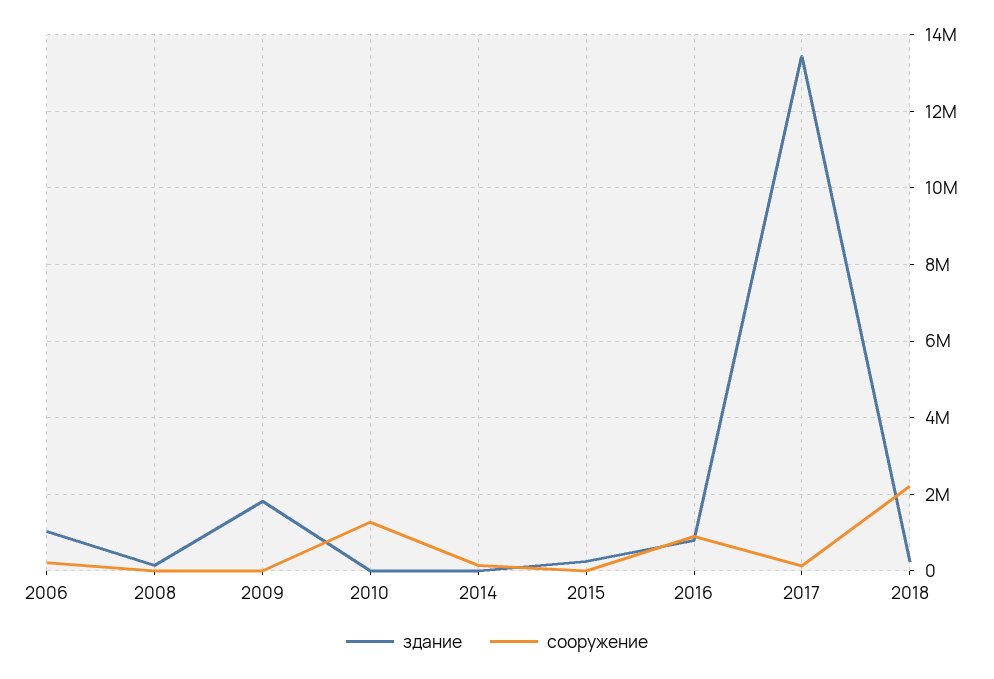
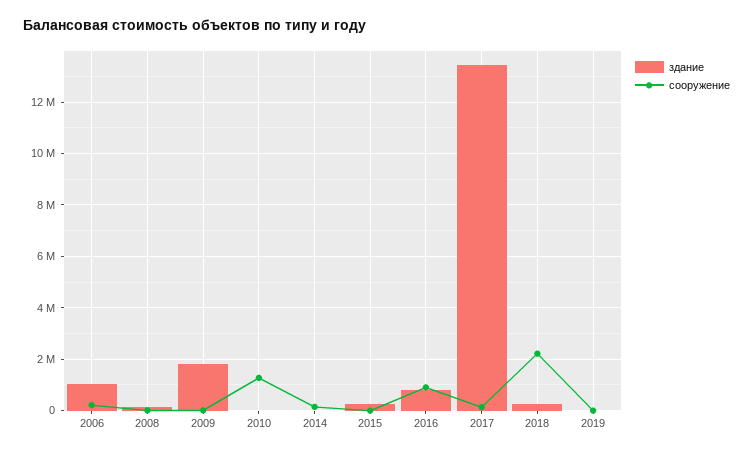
здание, 2019: none -> 0
сооружение, 2019: none -> 0

